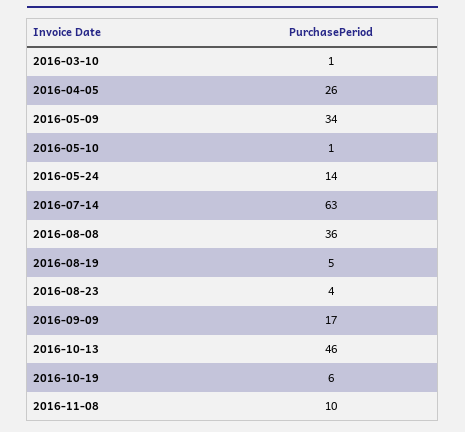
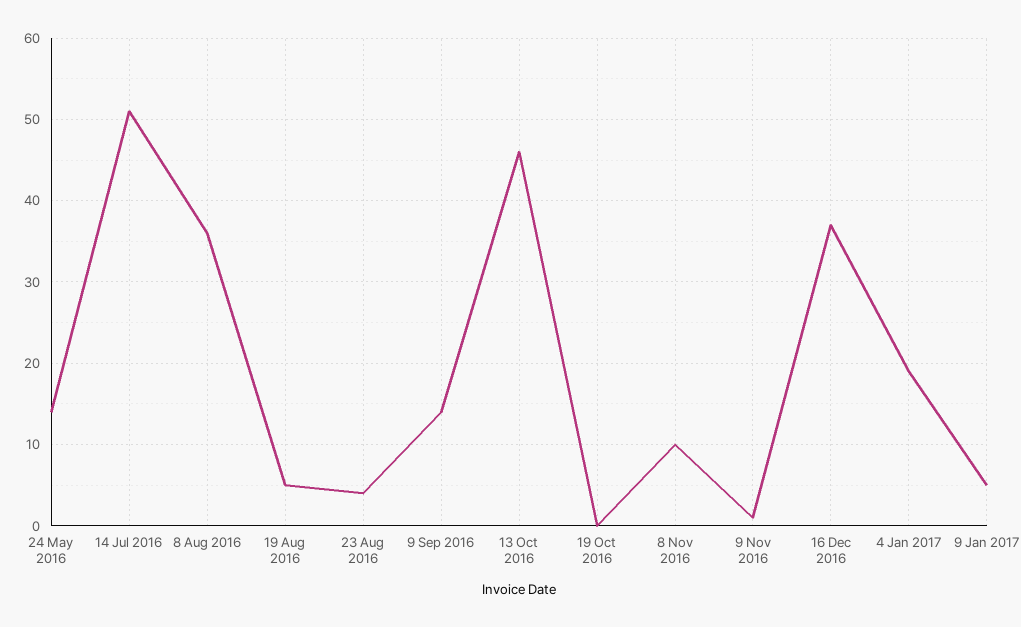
2016-03-10: 1 -> none
2016-04-05: 26 -> none
2016-05-09: 34 -> none
2016-05-10: 1 -> none
2016-07-14: 63 -> 51
2016-09-09: 17 -> 14
2016-10-19: 6 -> 0
9 Nov 2016: none -> 1
16 Dec 2016: none -> 37
4 Jan 2017: none -> 19
9 Jan 2017: none -> 5

